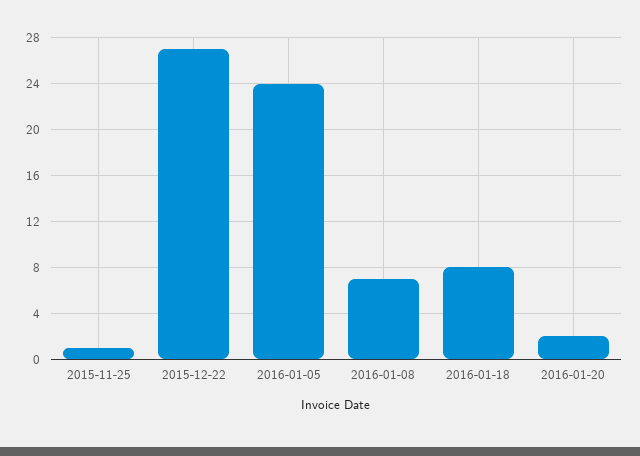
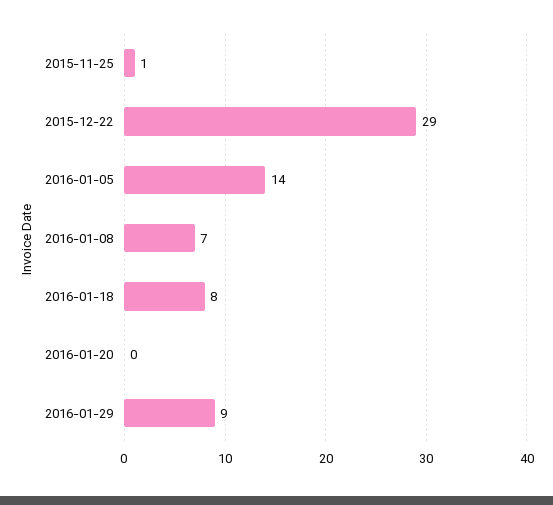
2015-12-22: 27 -> 29
2016-01-05: 24 -> 14
2016-01-20: 2 -> 0
2016-01-29: none -> 9

